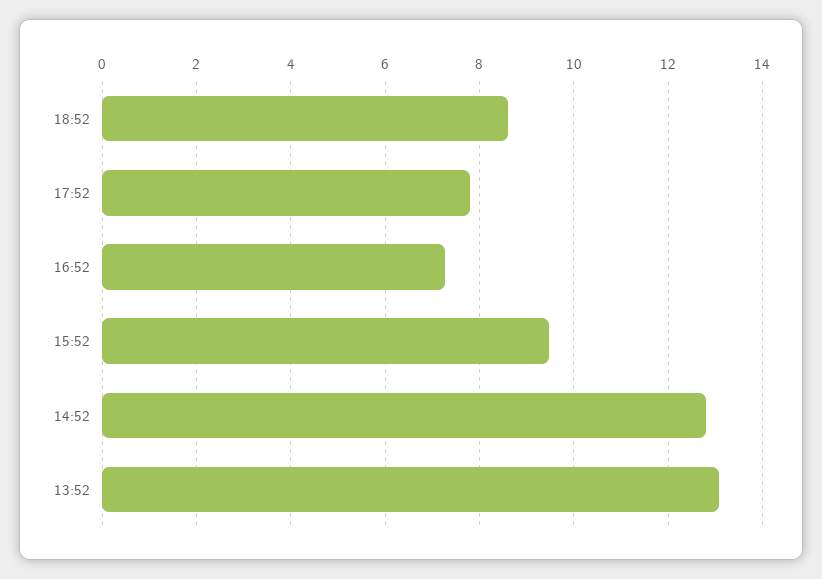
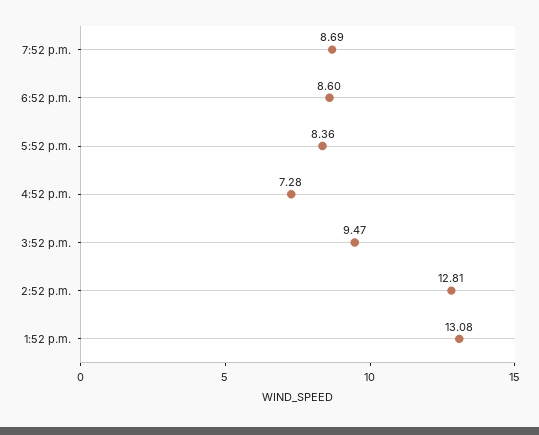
17:52: 7.8 -> 8.36
7:52 p.m.: none -> 8.69

